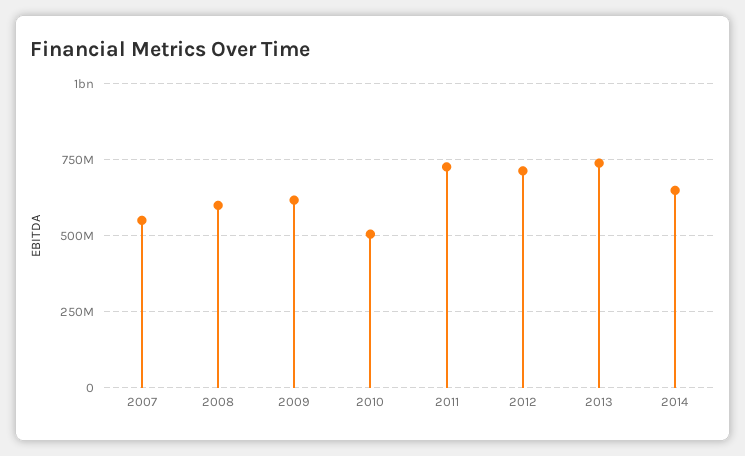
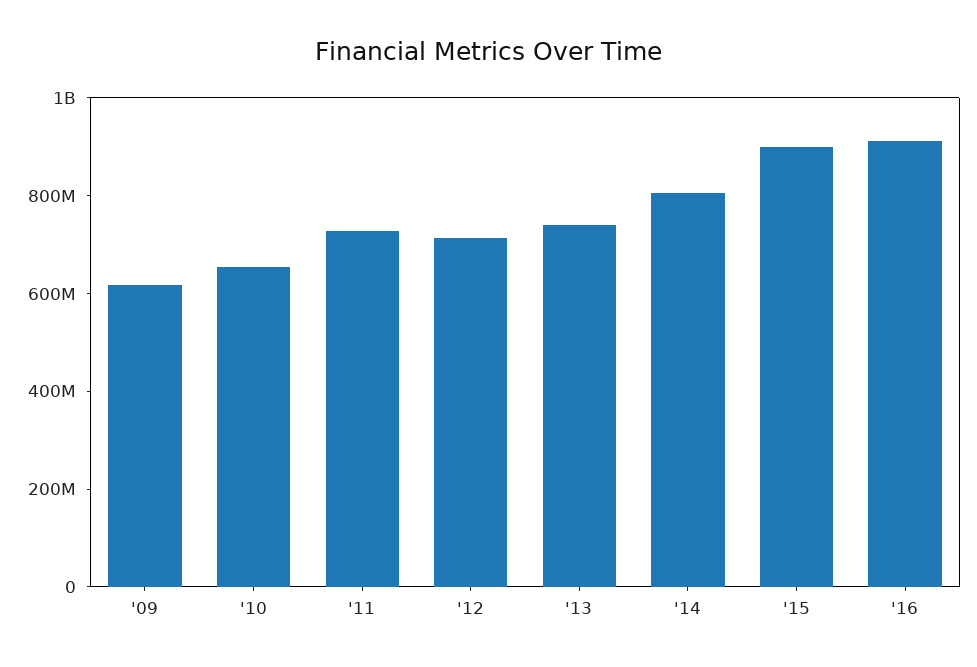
2007: 550000000 -> none
2008: 600000000 -> none
2010: 500000000 -> 650000000
2014: 650000000 -> 800000000
'15: none -> 900000000
'16: none -> 900000000

